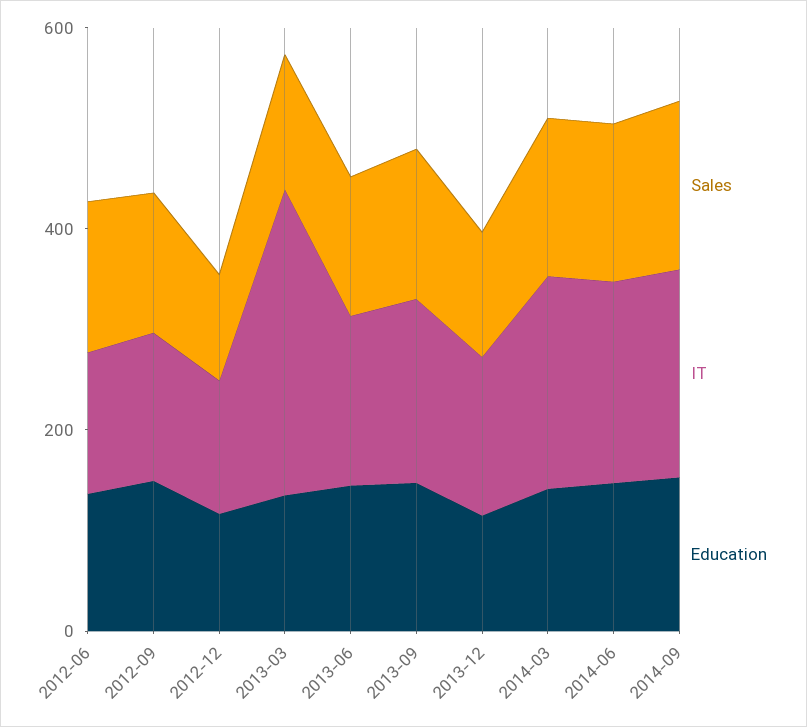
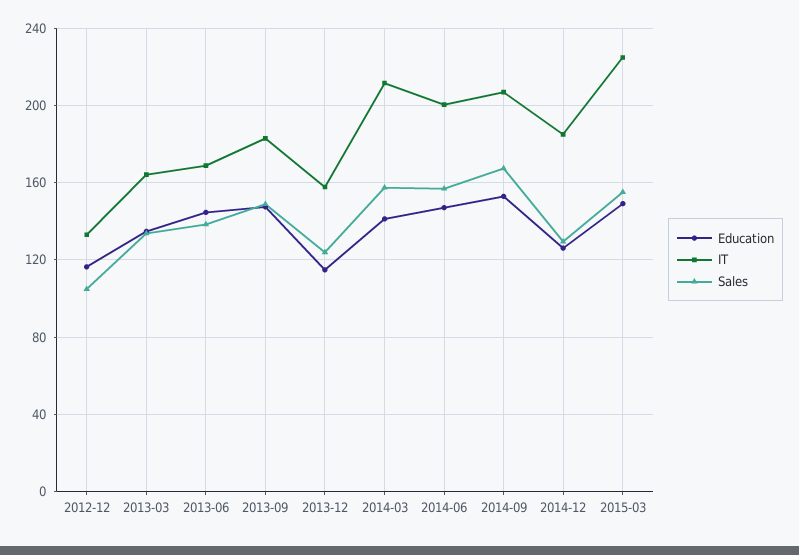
Sales, 2012-06: 150 -> none
IT, 2012-06: 150 -> none
Education, 2012-06: 150 -> none
Sales, 2012-09: 150 -> none
IT, 2012-09: 150 -> none
Education, 2012-09: 150 -> none
IT, 2013-03: 300 -> 165
Education, 2014-12: none -> 125
IT, 2014-12: none -> 185
Sales, 2014-12: none -> 130
Education, 2015-03: none -> 150
IT, 2015-03: none -> 225
Sales, 2015-03: none -> 155

